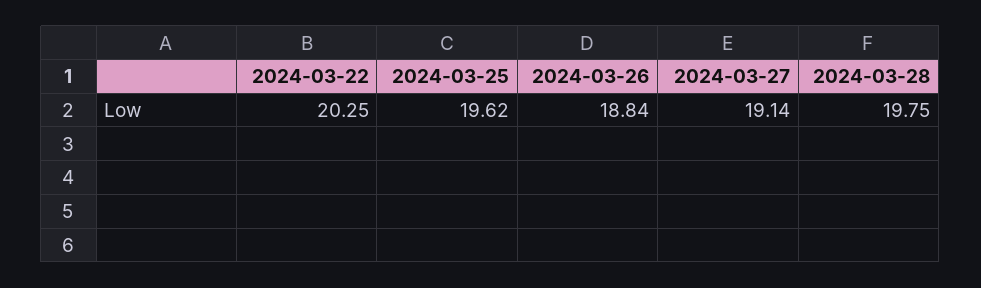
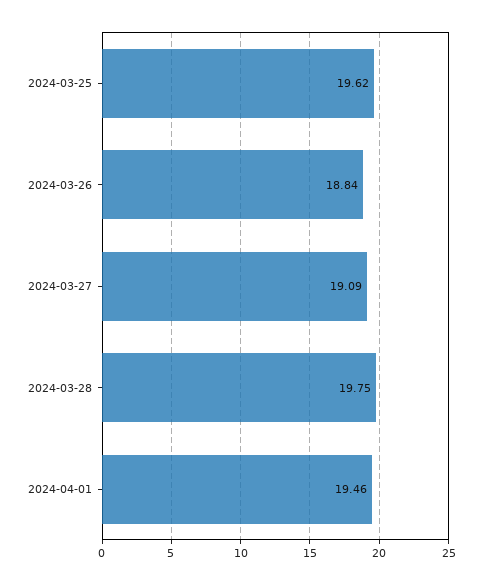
2024-03-22: 20.25 -> none
2024-03-27: 19.14 -> 19.09
2024-04-01: none -> 19.46

